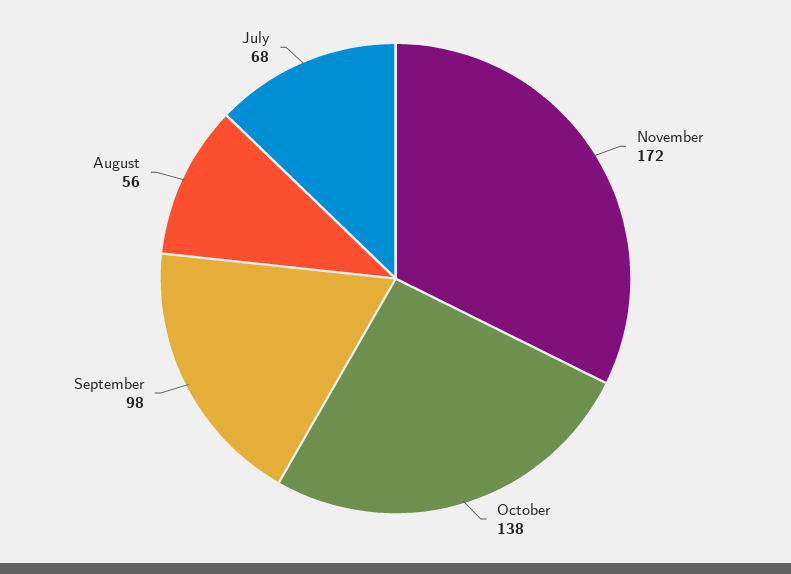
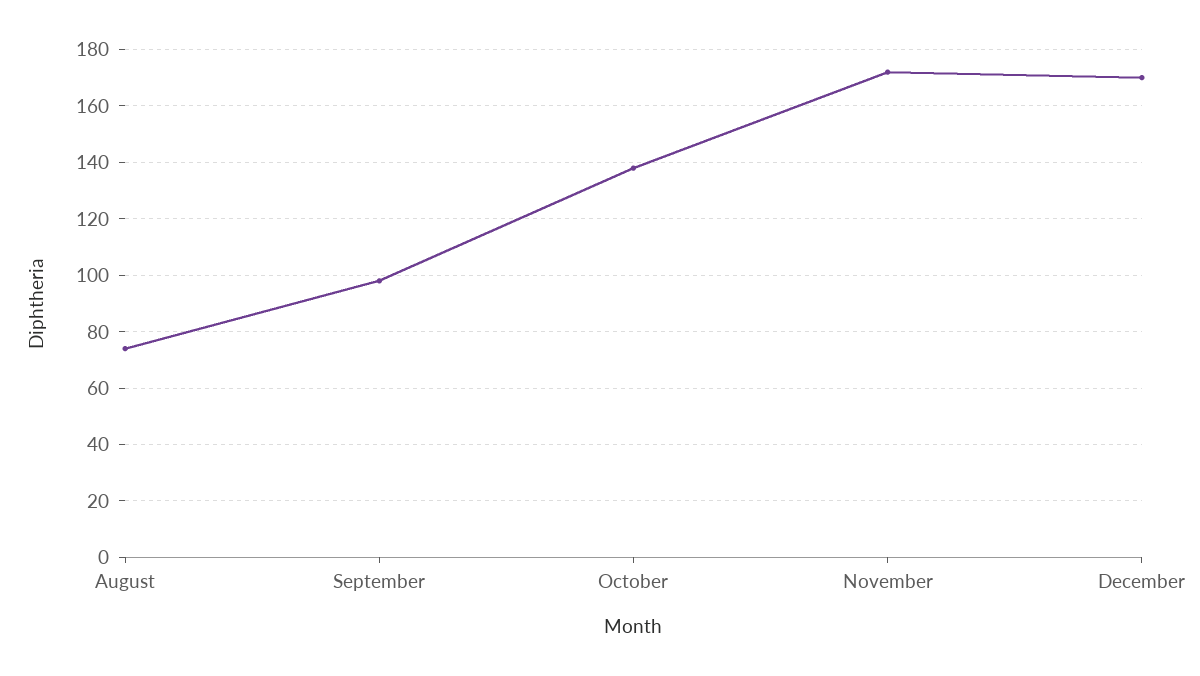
August: 56 -> 75
July: 68 -> none
December: none -> 170

